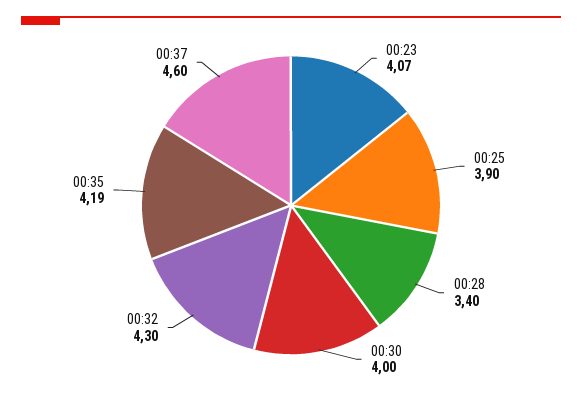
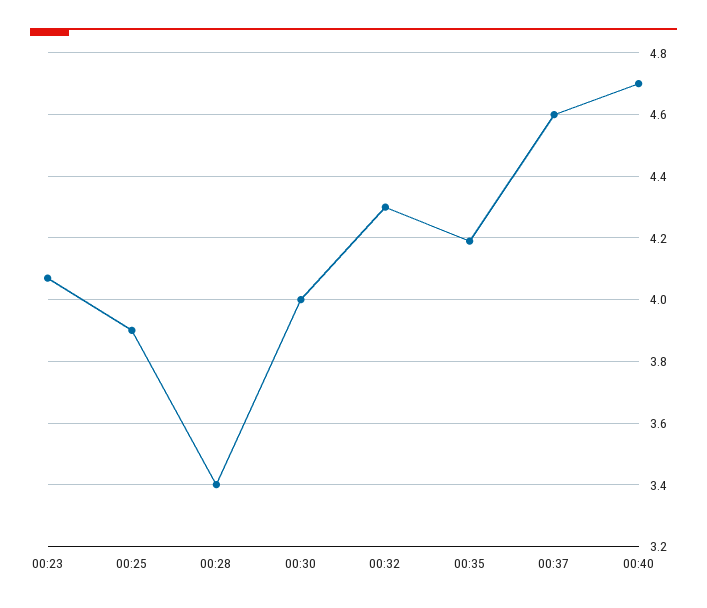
00:40: none -> 4.7

